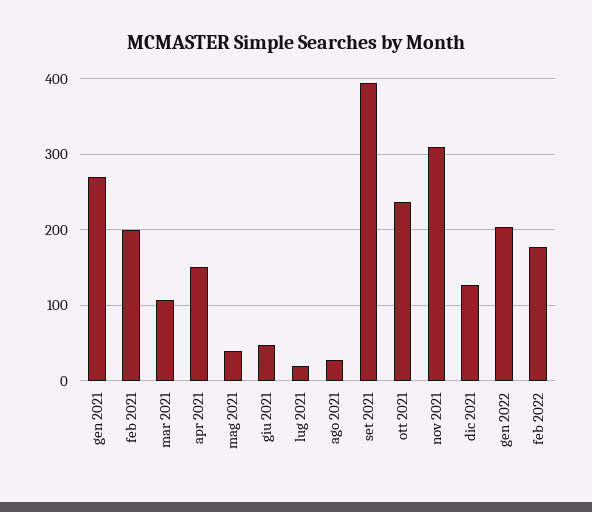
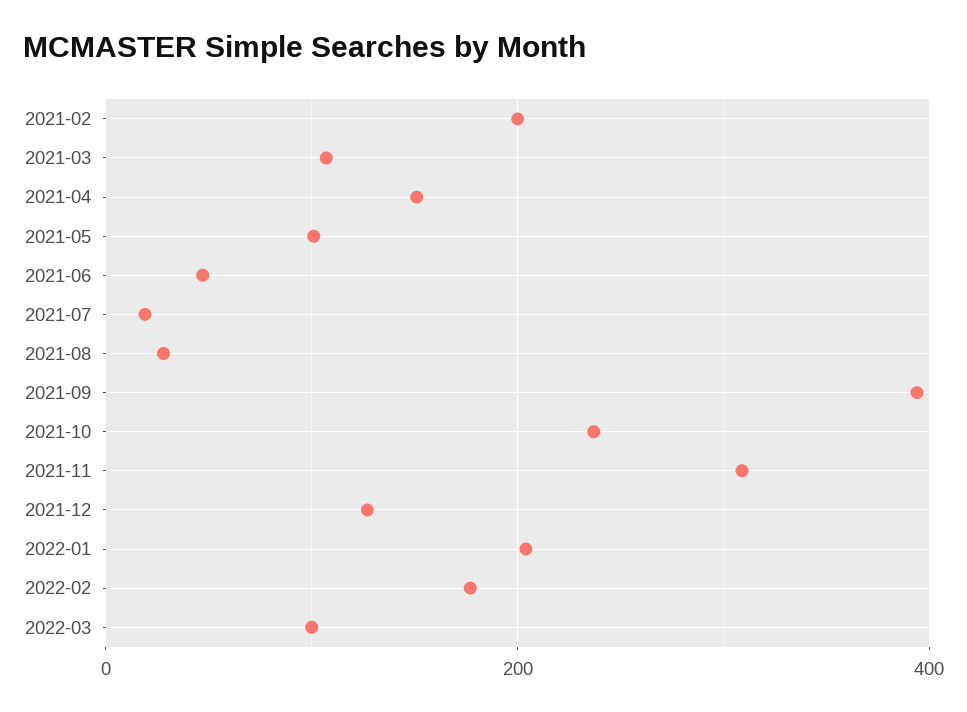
gen 2021: 270 -> none
mag 2021: 40 -> 100
2022-03: none -> 100

